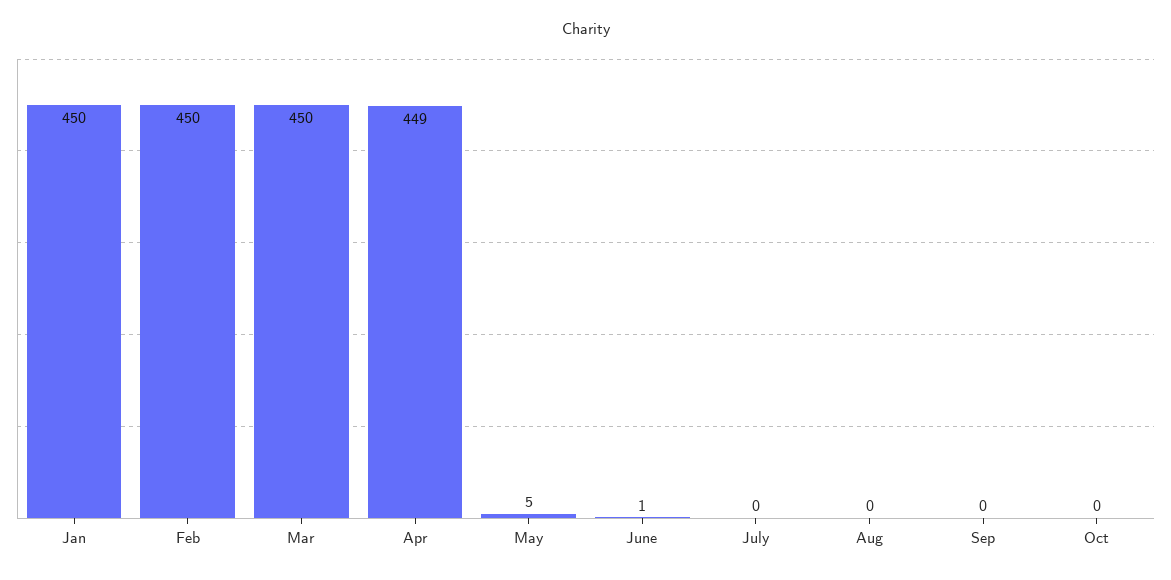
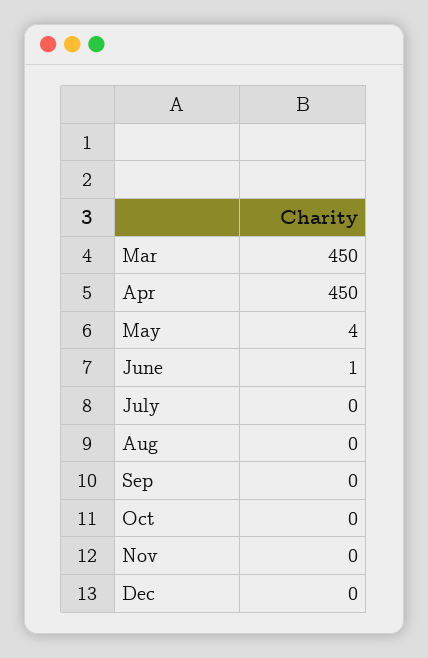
Jan: 450 -> none
Feb: 450 -> none
Apr: 449 -> 450
May: 5 -> 4
Nov: none -> 0
Dec: none -> 0

